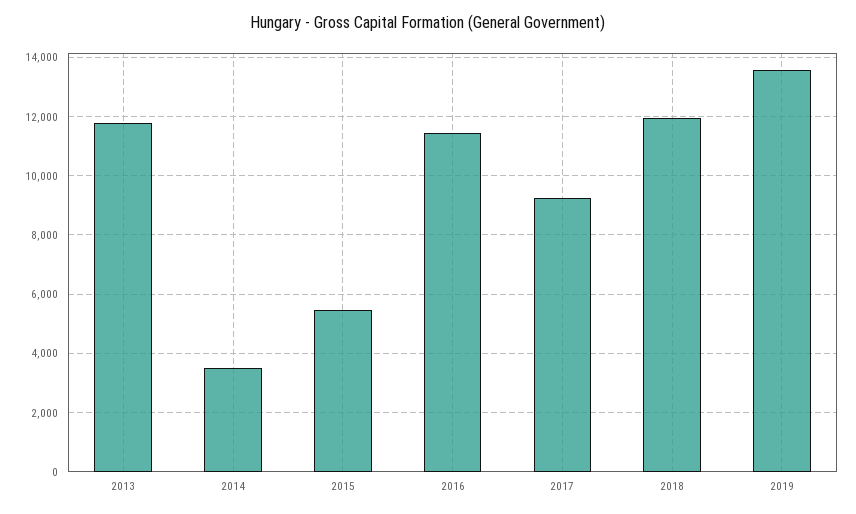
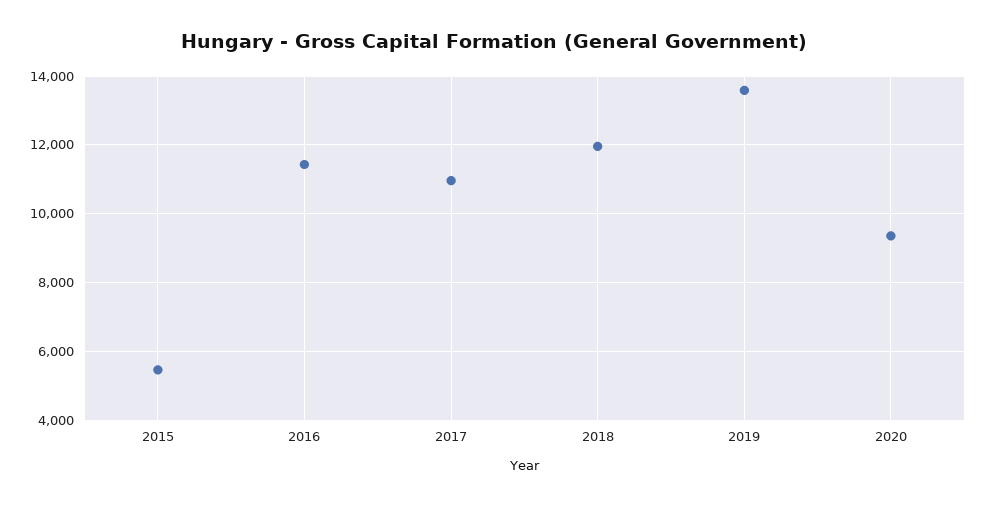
2013: 11750 -> none
2014: 3500 -> none
2017: 9250 -> 11000
2020: none -> 9400

